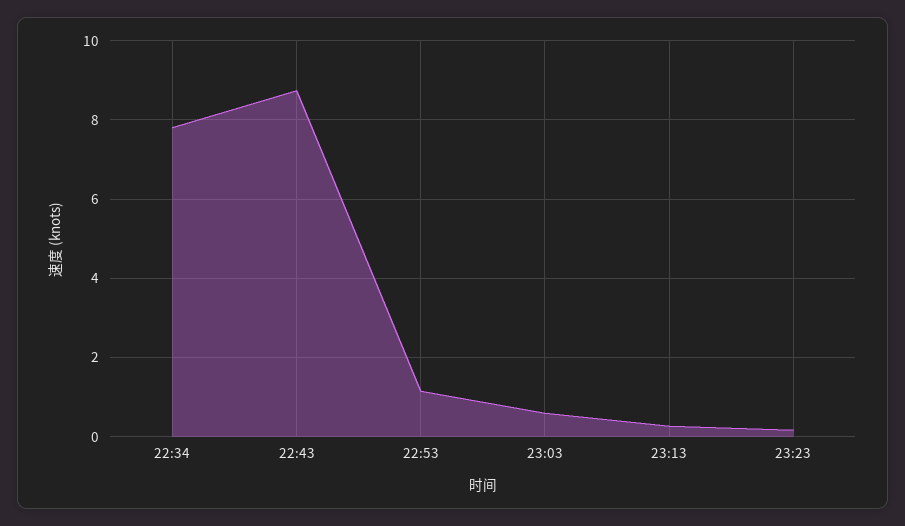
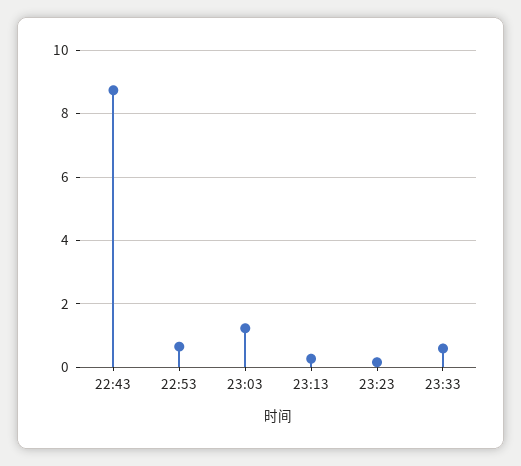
22:34: 7.8 -> none
22:53: 1.2 -> 0.6
23:03: 0.6 -> 1.2
23:33: none -> 0.6

